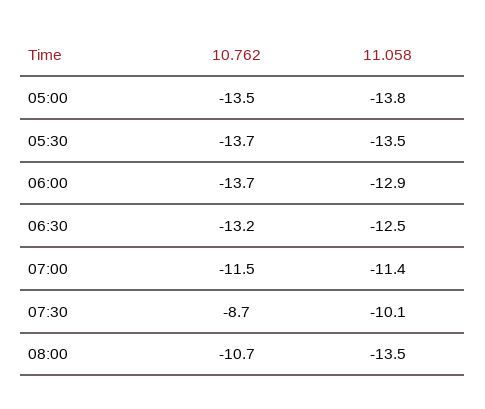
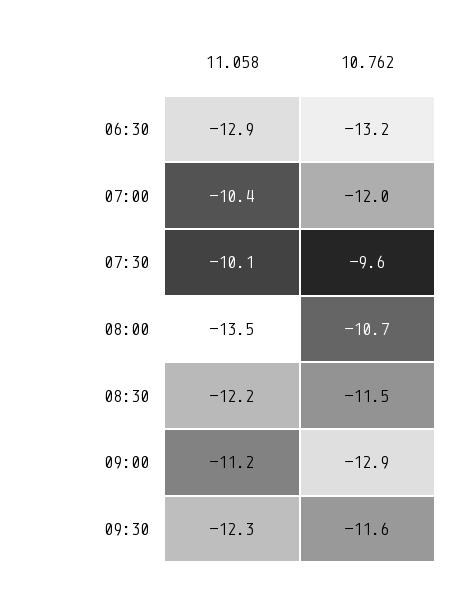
10.762, 05:00: -13.5 -> none
11.058, 05:00: -13.8 -> none
10.762, 05:30: -13.7 -> none
11.058, 05:30: -13.5 -> none
10.762, 06:00: -13.7 -> none
11.058, 06:00: -12.9 -> none
11.058, 06:30: -12.5 -> -12.9
10.762, 07:00: -11.5 -> -12
11.058, 07:00: -11.4 -> -10.4
10.762, 07:30: -8.7 -> -9.6
11.058, 08:30: none -> -12.2
10.762, 08:30: none -> -11.5
11.058, 09:00: none -> -11.2
10.762, 09:00: none -> -12.9
11.058, 09:30: none -> -12.3
10.762, 09:30: none -> -11.6

